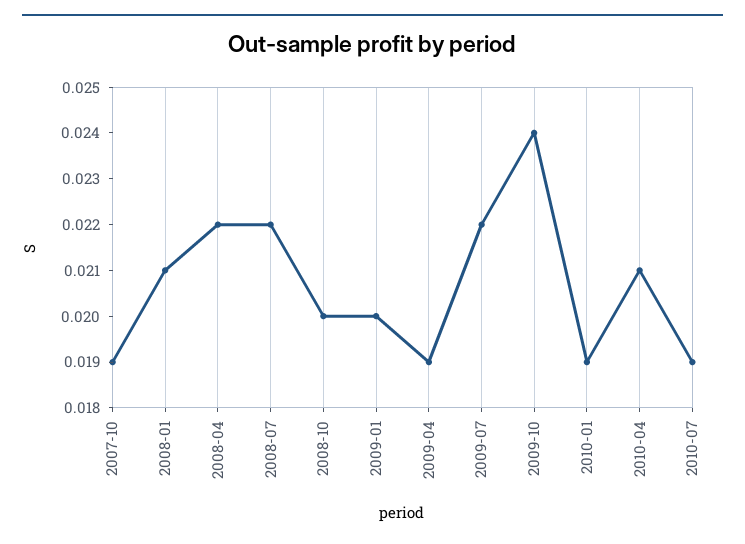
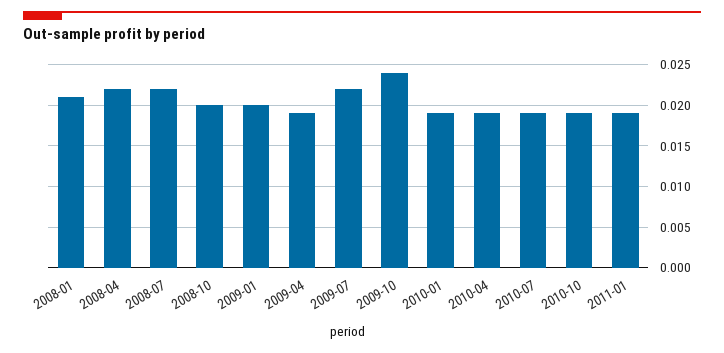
2007-10: 0.019 -> none
2010-04: 0.021 -> 0.019
2010-10: none -> 0.019
2011-01: none -> 0.019

